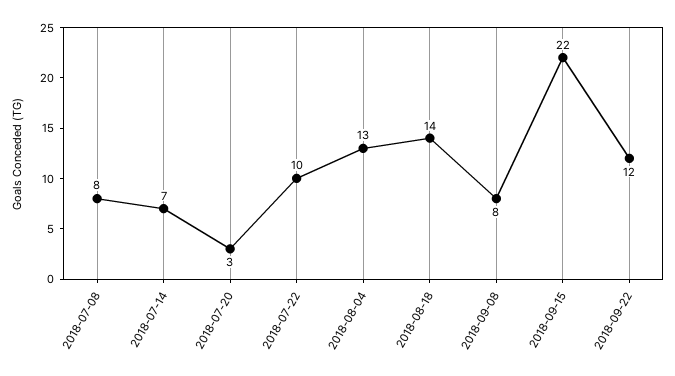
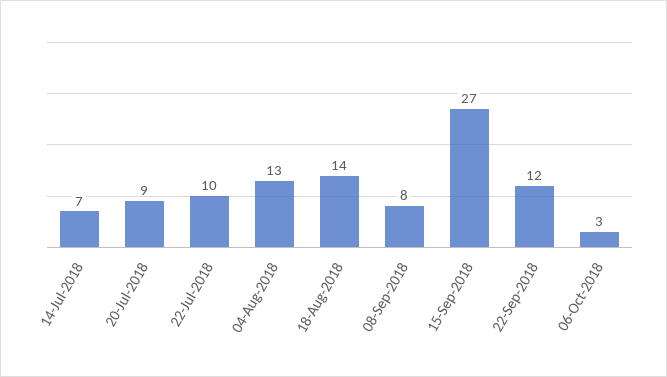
2018-07-08: 8 -> none
2018-07-20: 3 -> 9
2018-09-15: 22 -> 27
06-Oct-2018: none -> 3

